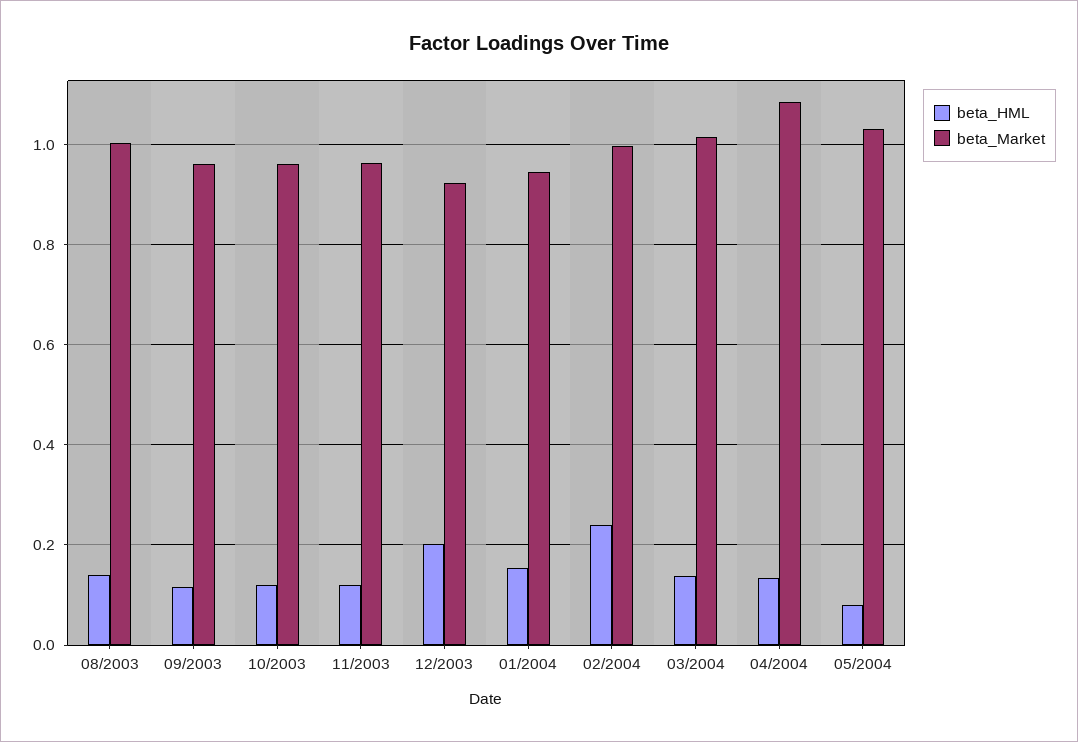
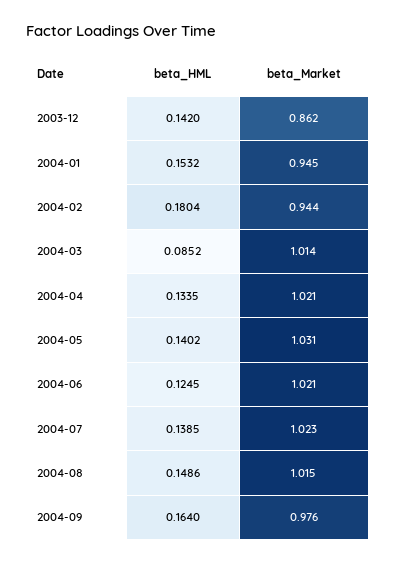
beta_HML, 08/2003: 0.14 -> none
beta_Market, 08/2003: 1 -> none
beta_HML, 09/2003: 0.12 -> none
beta_Market, 09/2003: 0.96 -> none
beta_HML, 10/2003: 0.12 -> none
beta_Market, 10/2003: 0.96 -> none
beta_HML, 11/2003: 0.12 -> none
beta_Market, 11/2003: 0.96 -> none
beta_HML, 12/2003: 0.2 -> 0.142
beta_Market, 12/2003: 0.92 -> 0.862
beta_HML, 02/2004: 0.24 -> 0.1804
beta_Market, 02/2004: 1 -> 0.944
beta_HML, 03/2004: 0.14 -> 0.0852
beta_Market, 04/2004: 1.08 -> 1.021
beta_HML, 05/2004: 0.08 -> 0.1402
beta_HML, 2004-06: none -> 0.1245
beta_Market, 2004-06: none -> 1.021
beta_HML, 2004-07: none -> 0.1385
beta_Market, 2004-07: none -> 1.023
beta_HML, 2004-08: none -> 0.1486
beta_Market, 2004-08: none -> 1.015
beta_HML, 2004-09: none -> 0.164
beta_Market, 2004-09: none -> 0.976

